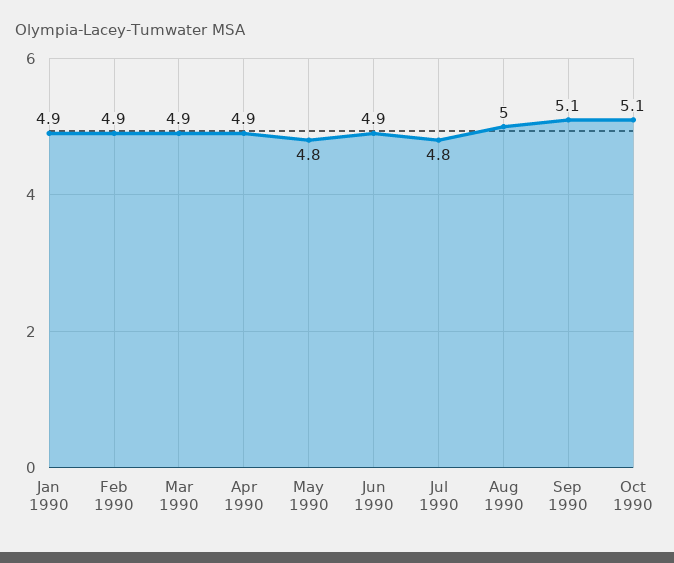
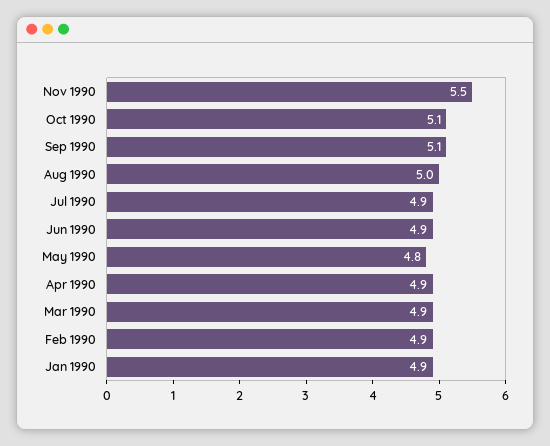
Jul 1990: 4.8 -> 4.9
Nov 1990: none -> 5.5

